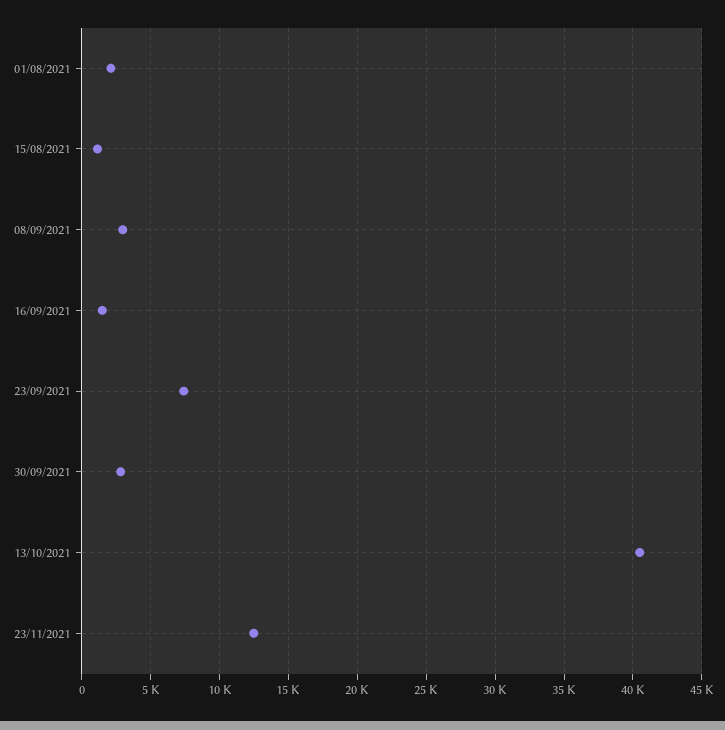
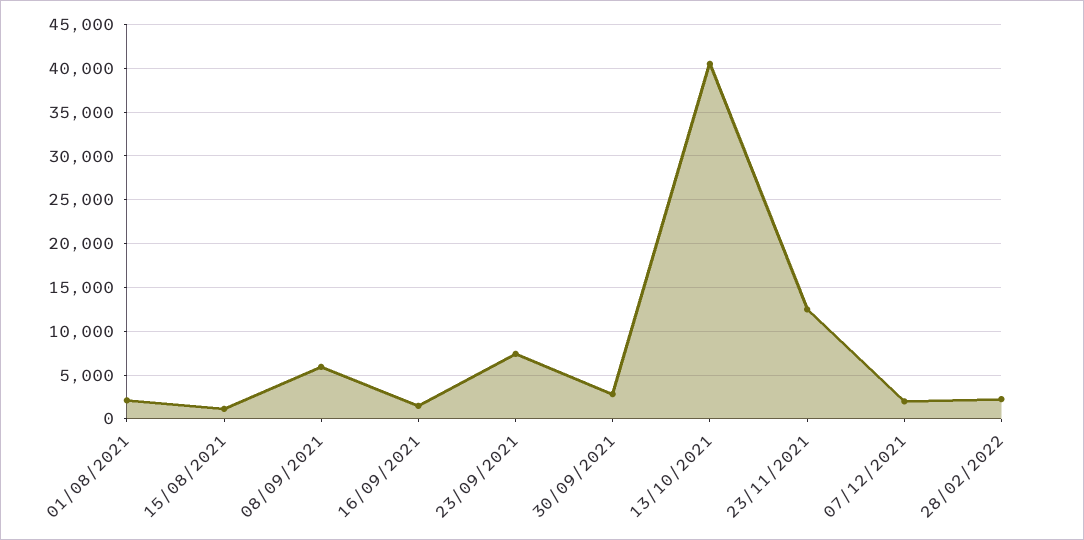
08/09/2021: 3000 -> 6000
07/12/2021: none -> 2000
28/02/2022: none -> 2000

